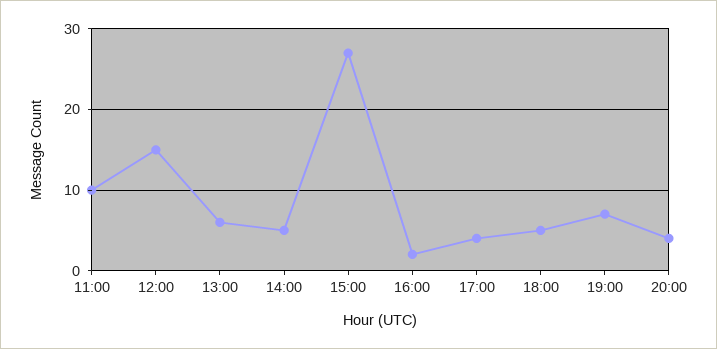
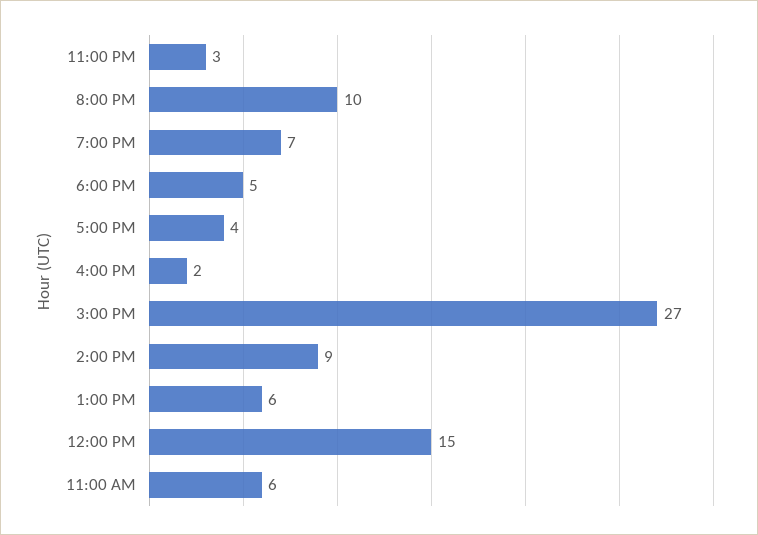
11:00: 10 -> 6
14:00: 5 -> 9
20:00: 4 -> 10
11:00 PM: none -> 3

